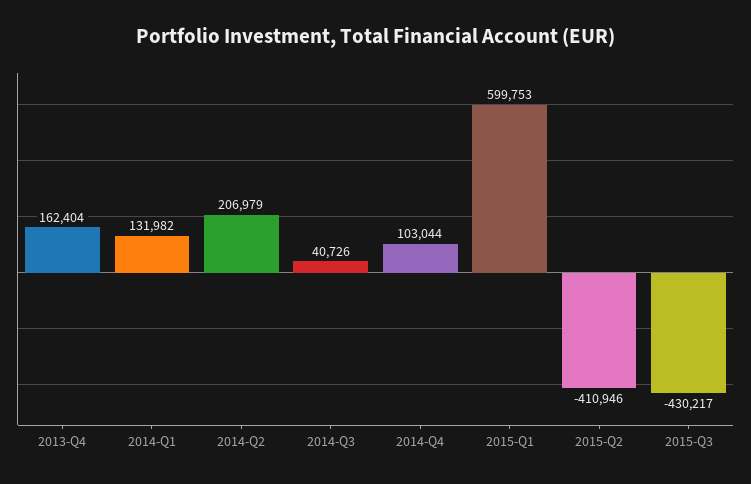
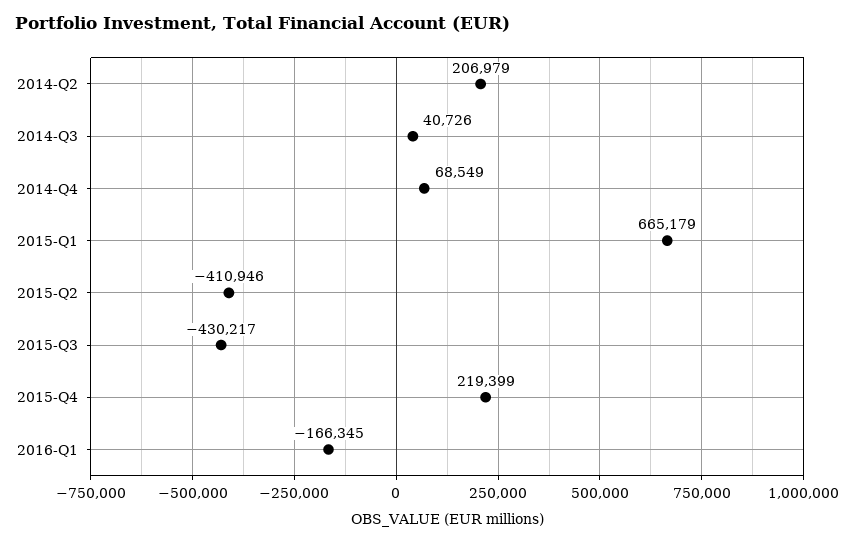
2013-Q4: 162404 -> none
2014-Q1: 131982 -> none
2014-Q4: 103044 -> 68549
2015-Q1: 599753 -> 665179
2015-Q4: none -> 219399
2016-Q1: none -> -166345

